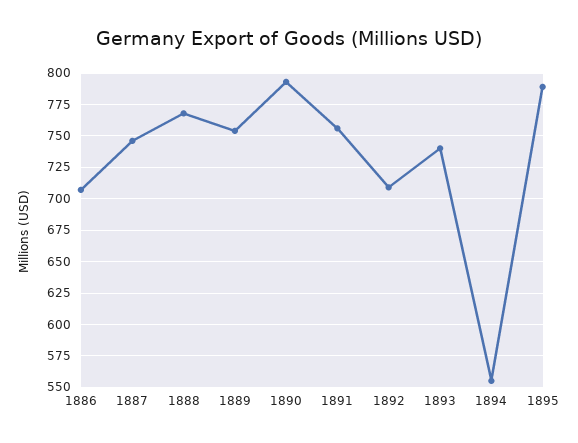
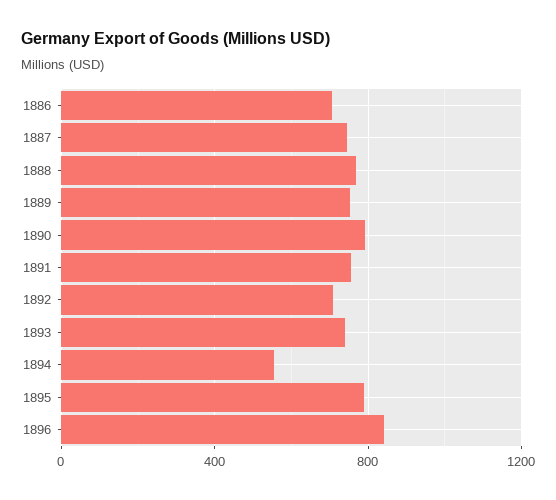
1896: none -> 850

